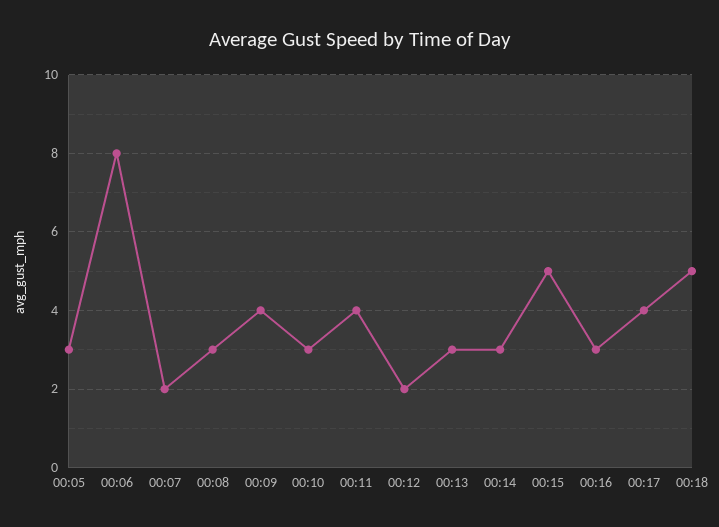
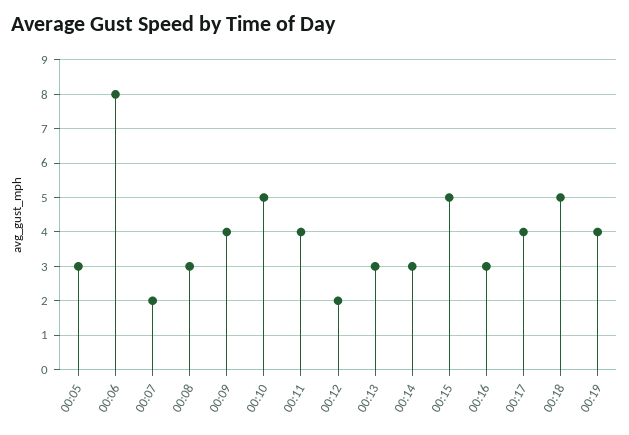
00:10: 3 -> 5
00:19: none -> 4

